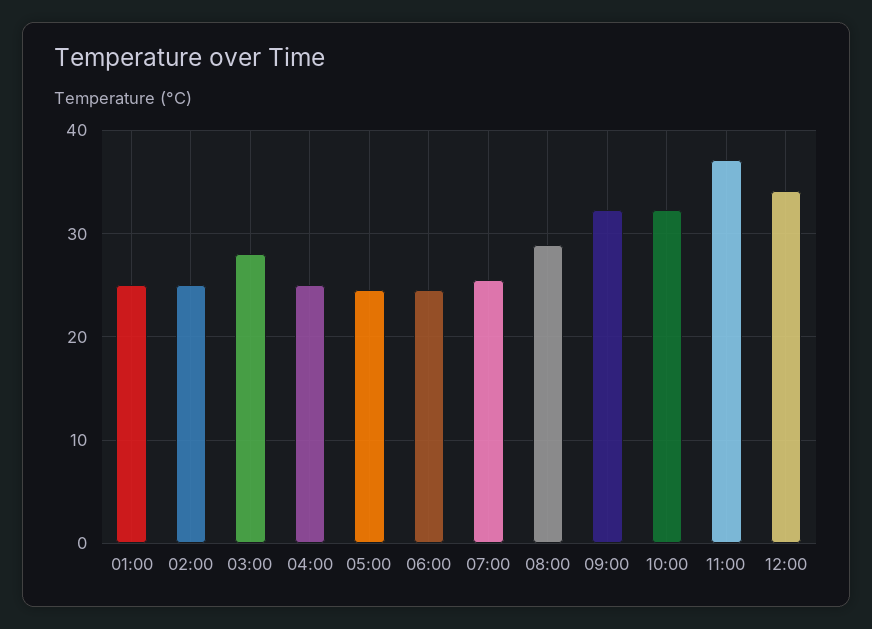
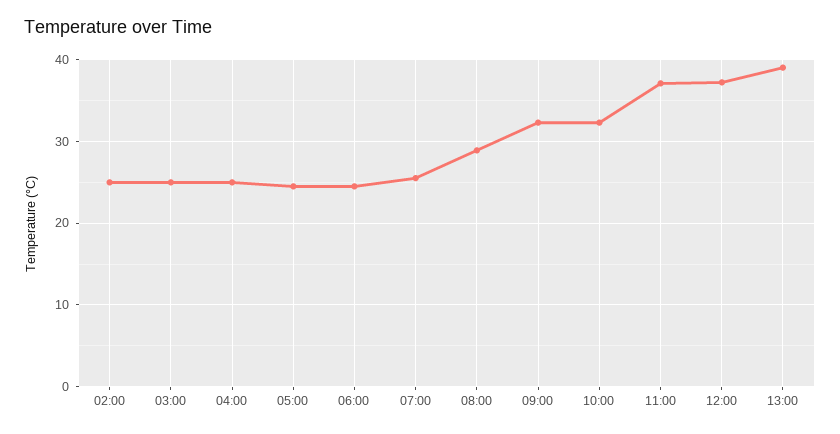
01:00: 25 -> none
03:00: 28 -> 25
12:00: 34 -> 37
13:00: none -> 39

